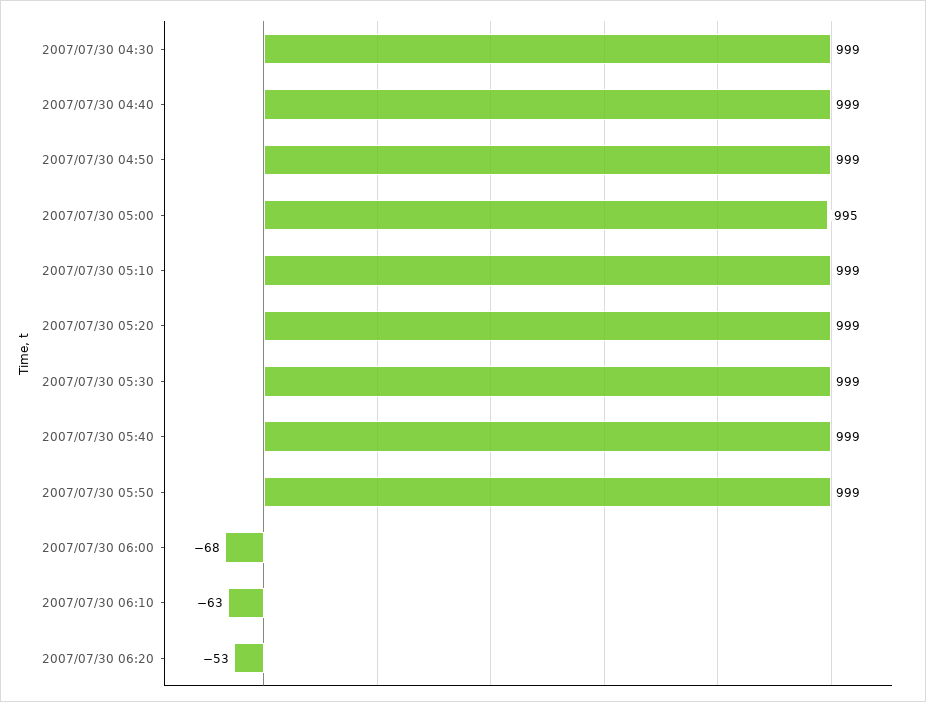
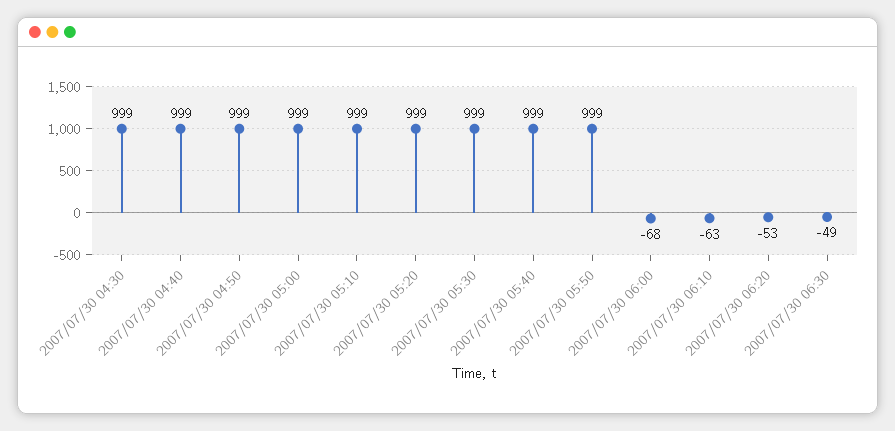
2007/07/30 05:00: 995 -> 999
2007/07/30 06:30: none -> -49

